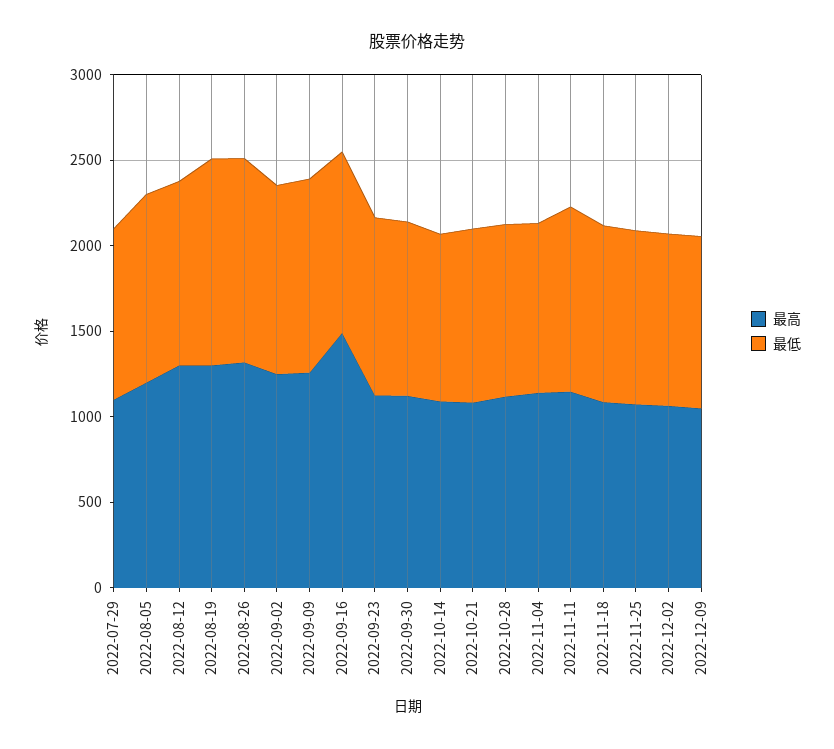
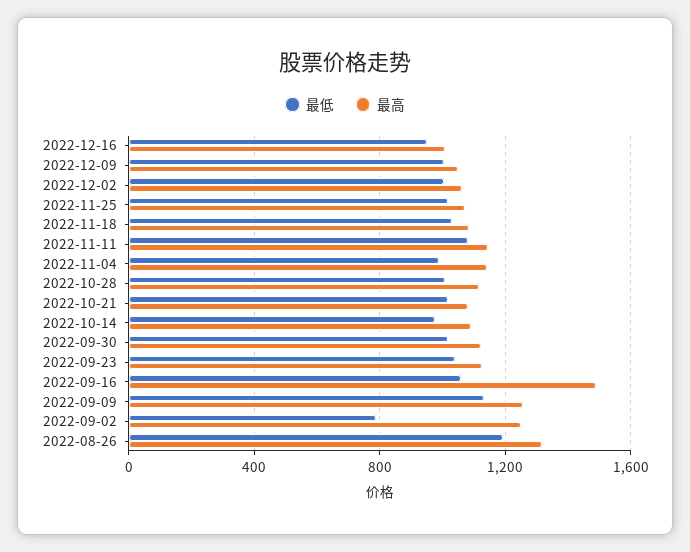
最高, 2022-07-29: 1100 -> none
最低, 2022-07-29: 1000 -> none
最高, 2022-08-05: 1200 -> none
最低, 2022-08-05: 1100 -> none
最高, 2022-08-12: 1300 -> none
最低, 2022-08-12: 1100 -> none
最高, 2022-08-19: 1300 -> none
最低, 2022-08-19: 1200 -> none
最低, 2022-09-02: 1100 -> 800
最低, 2022-12-16: none -> 950
最高, 2022-12-16: none -> 1000

